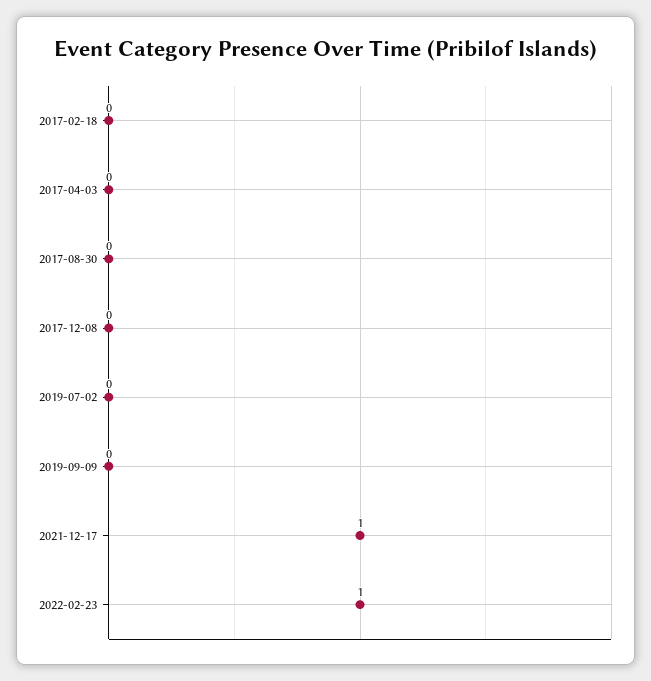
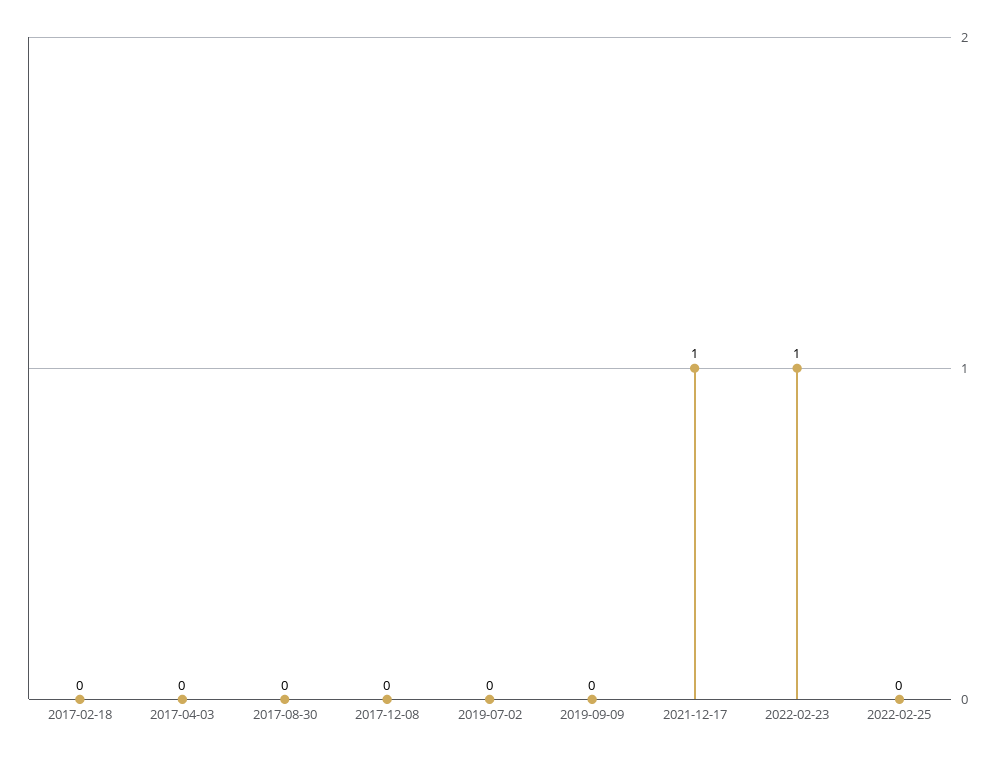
2022-02-25: none -> 0

